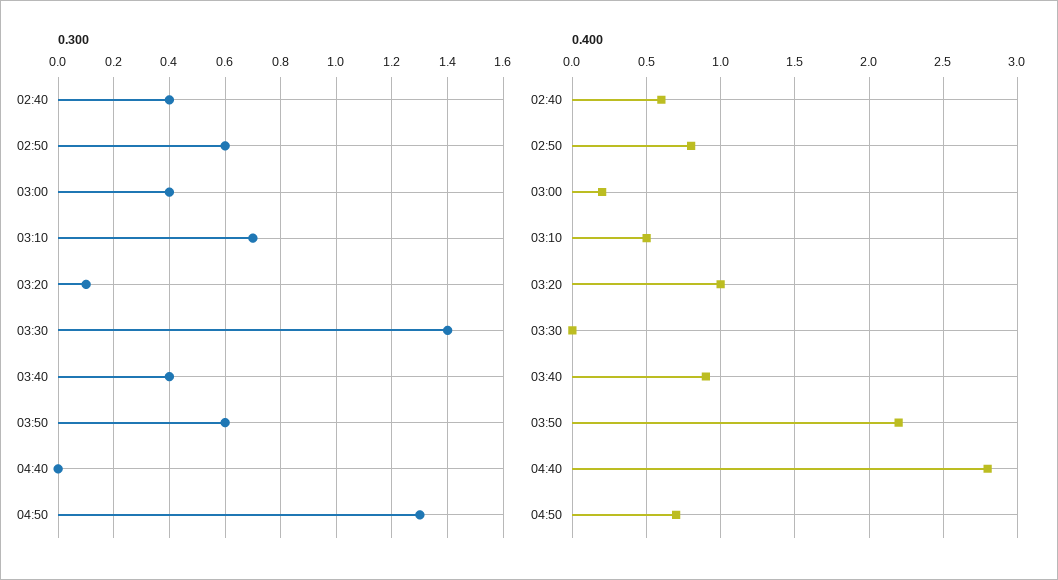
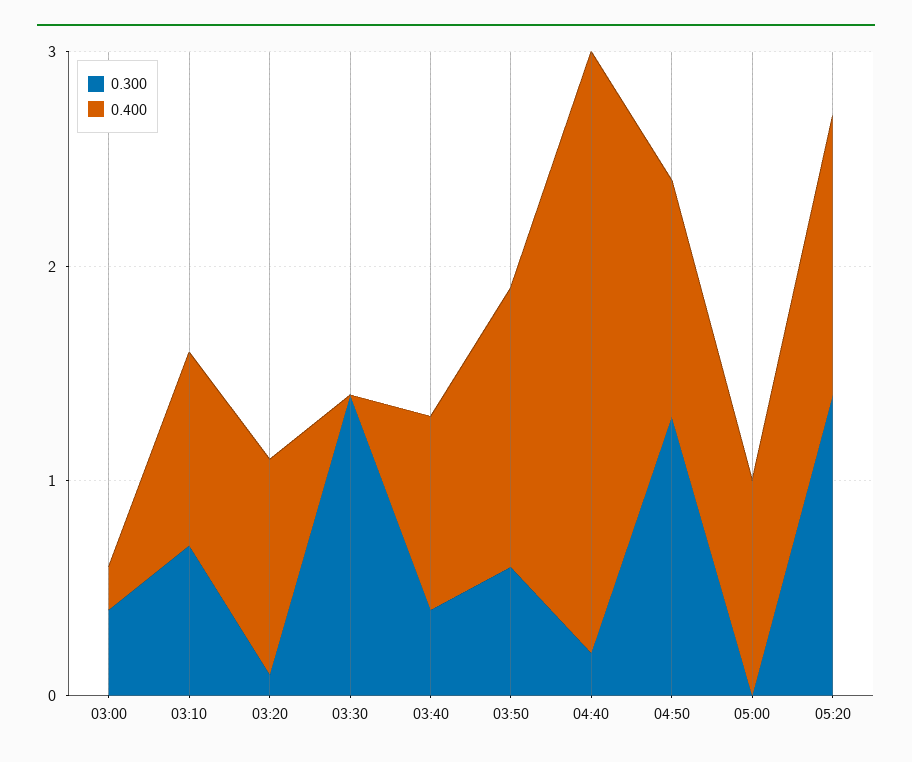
0.300, 02:40: 0.4 -> none
0.300, 02:50: 0.6 -> none
0.300, 04:40: 0 -> 0.2
0.400, 02:40: 0.6 -> none
0.400, 02:50: 0.8 -> none
0.400, 03:10: 0.5 -> 0.9
0.400, 03:50: 2.2 -> 1.3
0.400, 04:50: 0.7 -> 1.1
0.300, 05:00: none -> 0
0.400, 05:00: none -> 1
0.300, 05:20: none -> 1.4
0.400, 05:20: none -> 1.3

